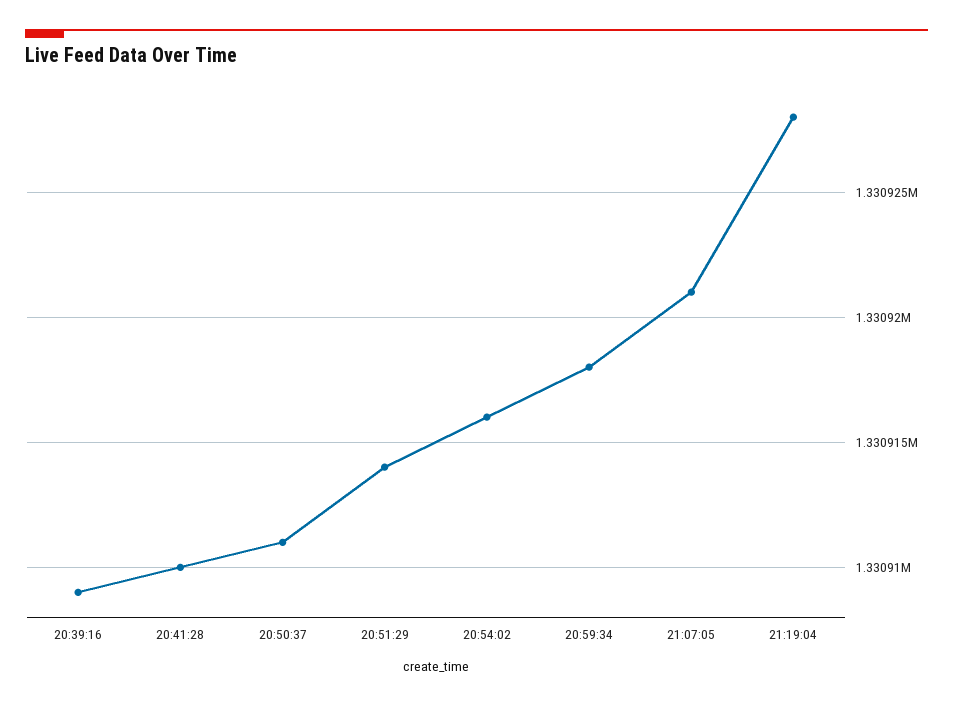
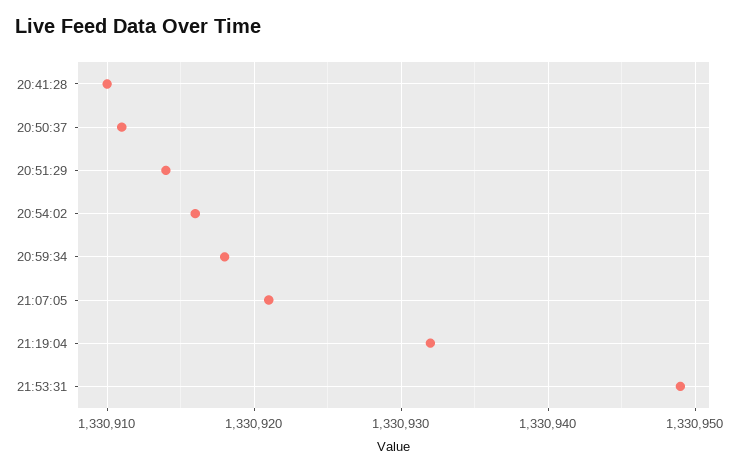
20:39:16: 1330909 -> none
21:19:04: 1330928 -> 1330932
21:53:31: none -> 1330949

